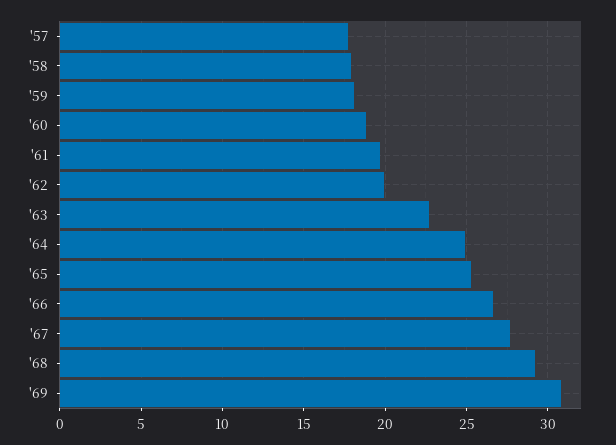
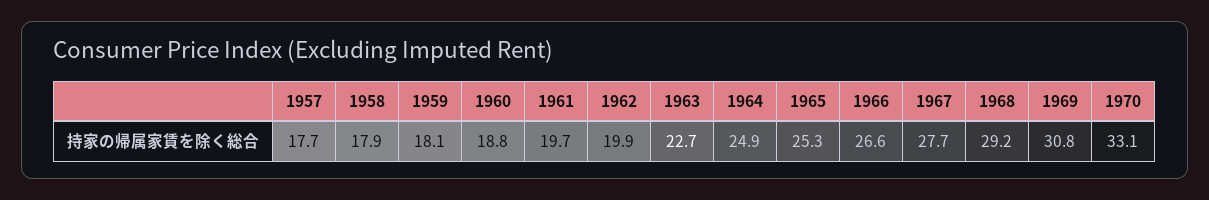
1970: none -> 33.1

